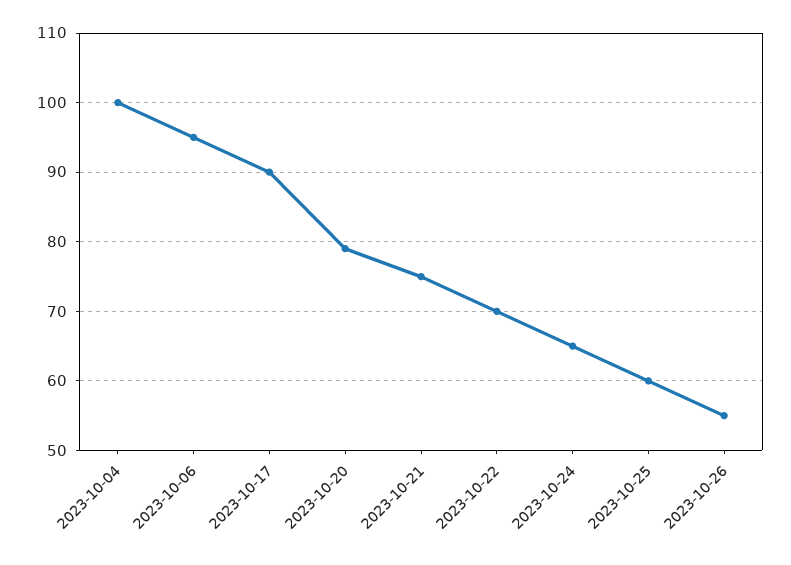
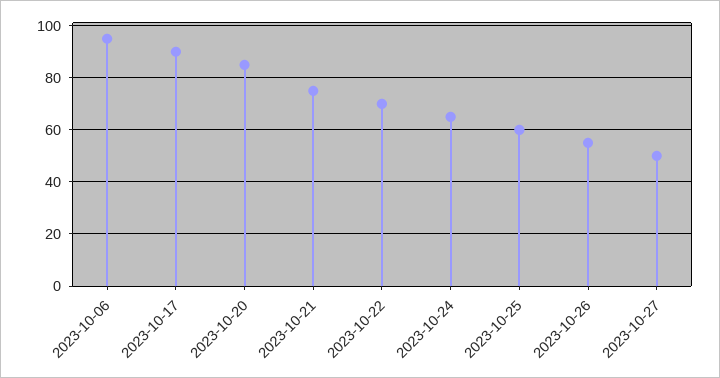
2023-10-04: 100 -> none
2023-10-20: 79 -> 85
2023-10-27: none -> 50

